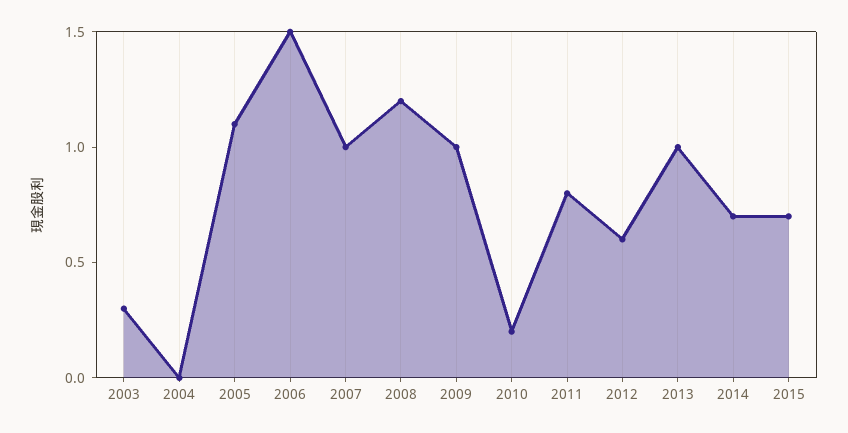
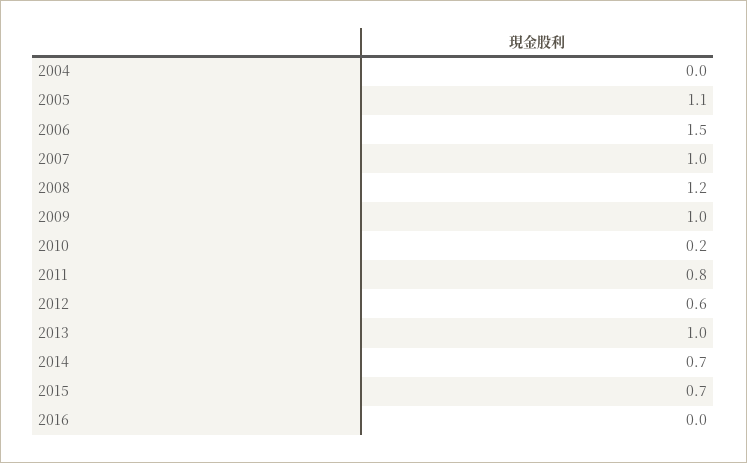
2003: 0.3 -> none
2016: none -> 0

